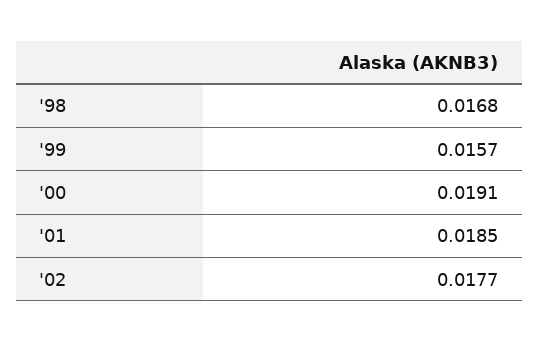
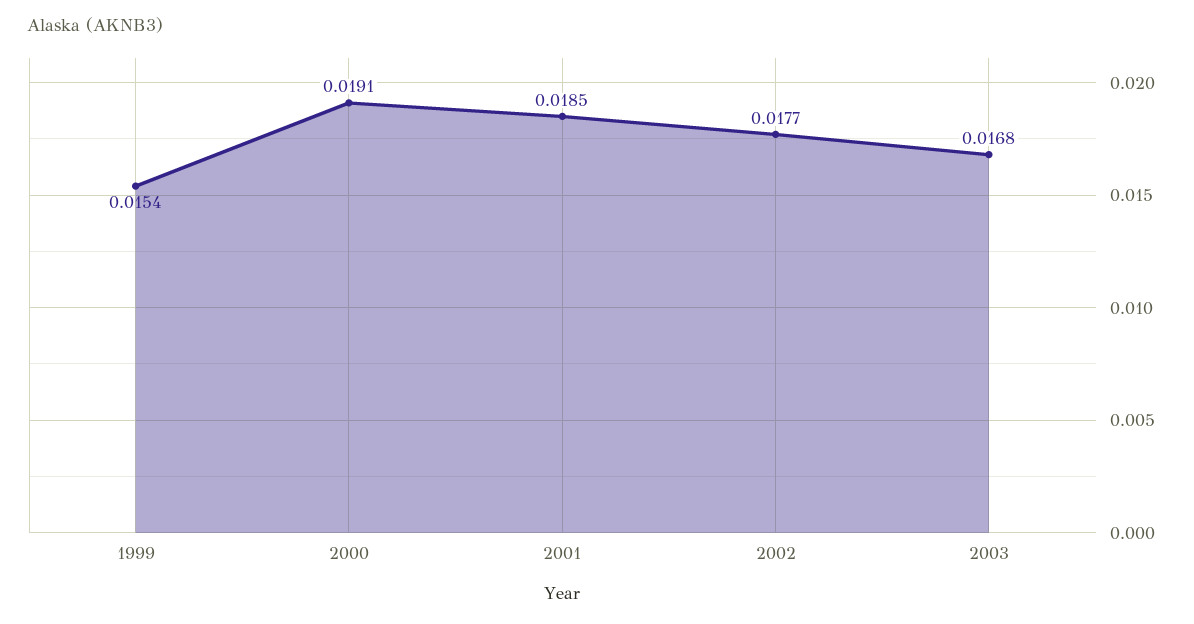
'98: 0.0168 -> none
'99: 0.0157 -> 0.0154
2003: none -> 0.0168

